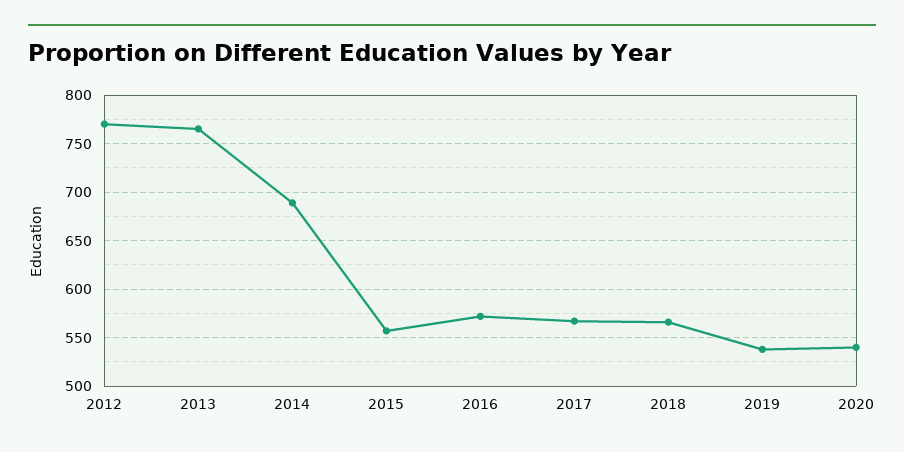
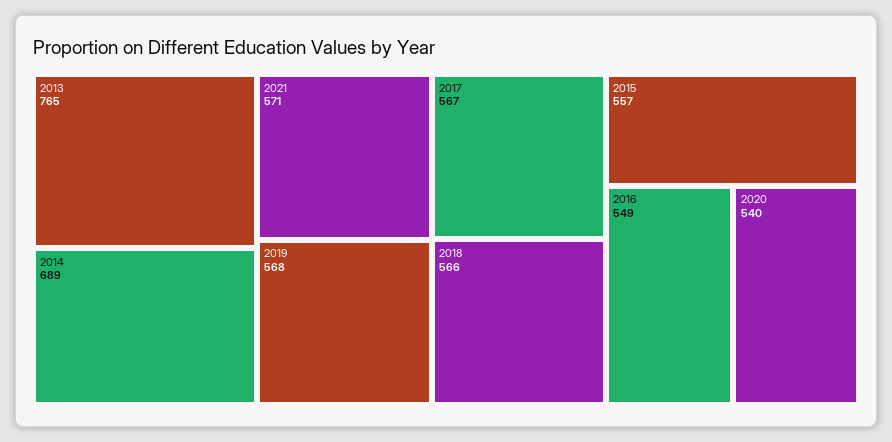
2012: 770 -> none
2016: 570 -> 549
2019: 540 -> 568
2021: none -> 571

